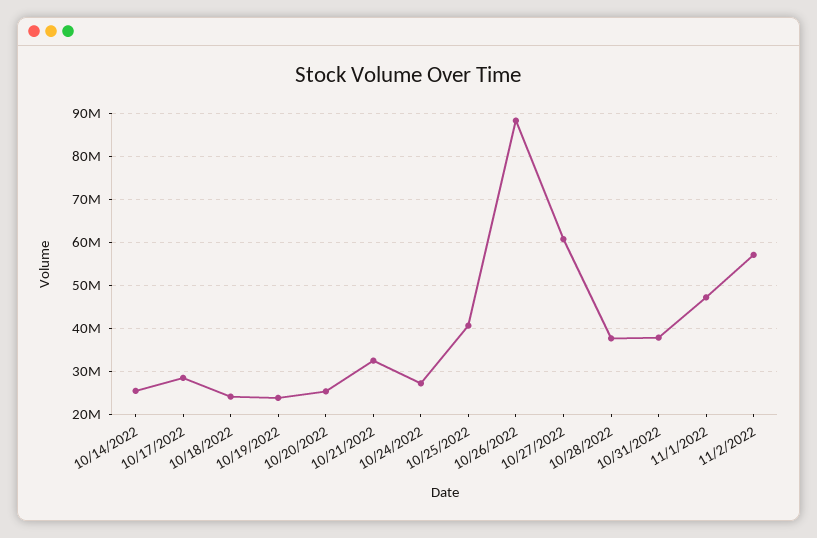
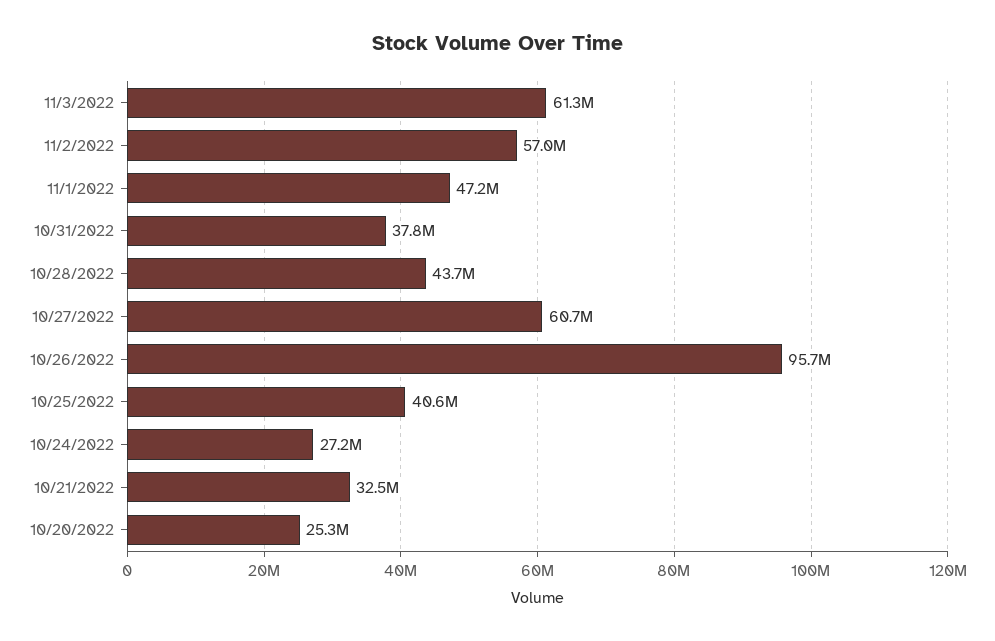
10/14/2022: 26000000 -> none
10/17/2022: 28000000 -> none
10/18/2022: 24000000 -> none
10/19/2022: 24000000 -> none
10/26/2022: 88000000 -> 95700000
10/28/2022: 38000000 -> 43700000
11/3/2022: none -> 61300000

